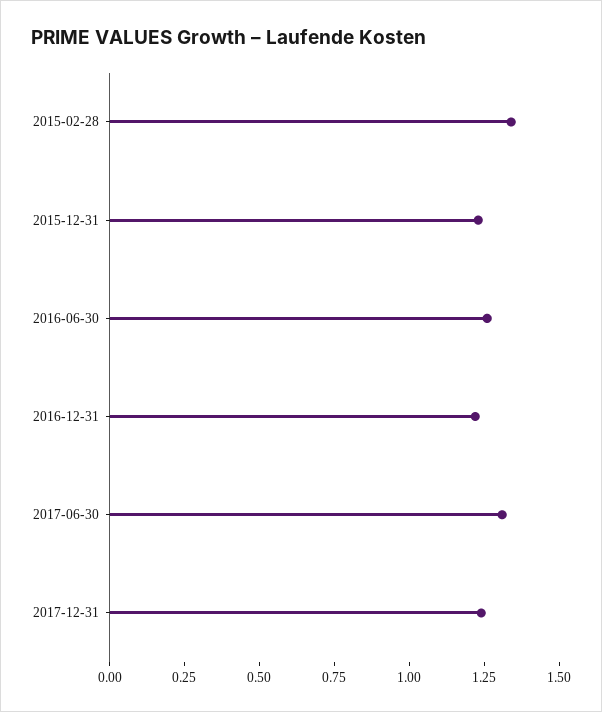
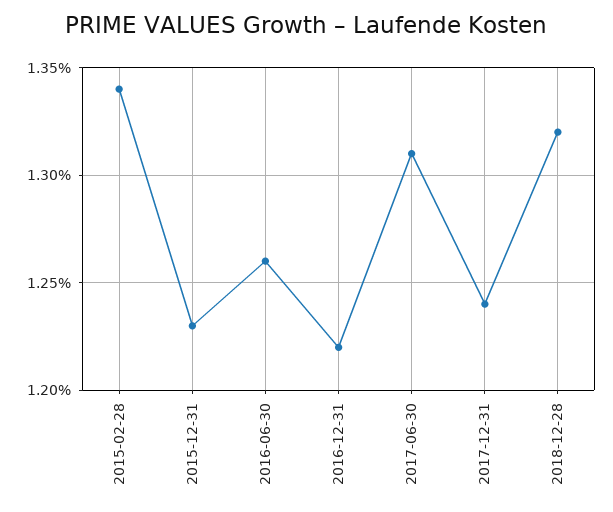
2018-12-28: none -> 1.32

